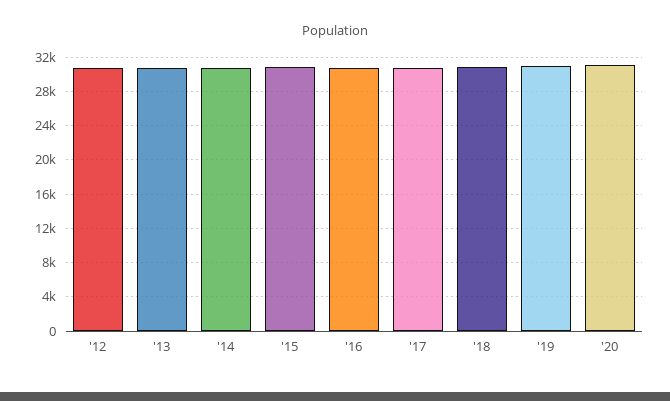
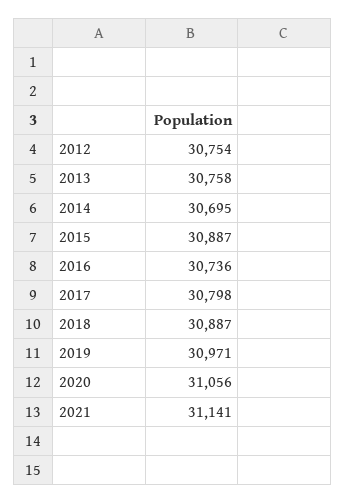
2021: none -> 31141

